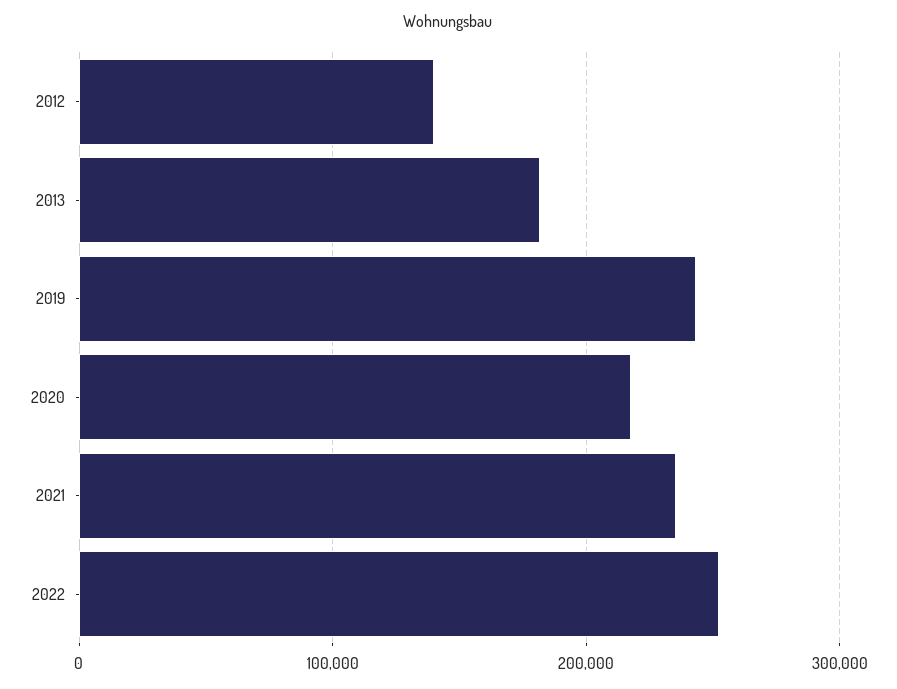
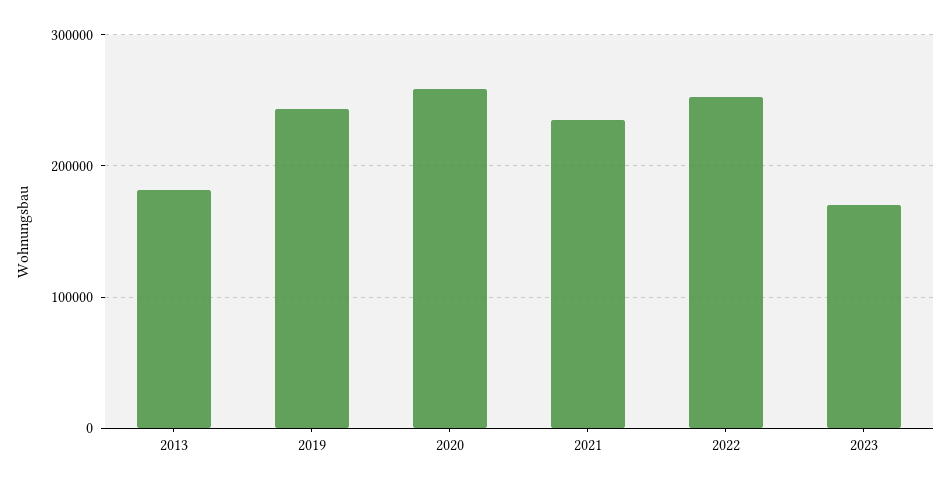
2012: 140000 -> none
2020: 220000 -> 260000
2023: none -> 170000

